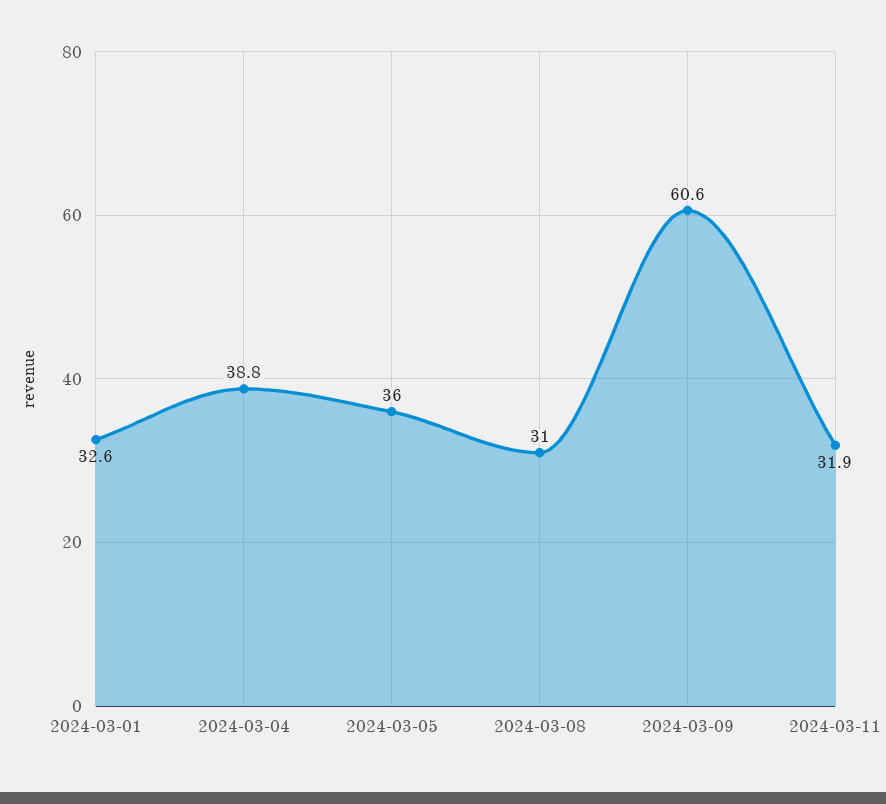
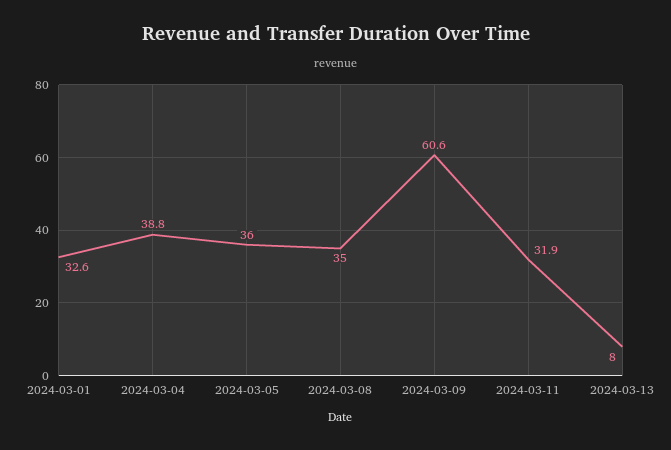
2024-03-08: 31 -> 35
2024-03-13: none -> 8

